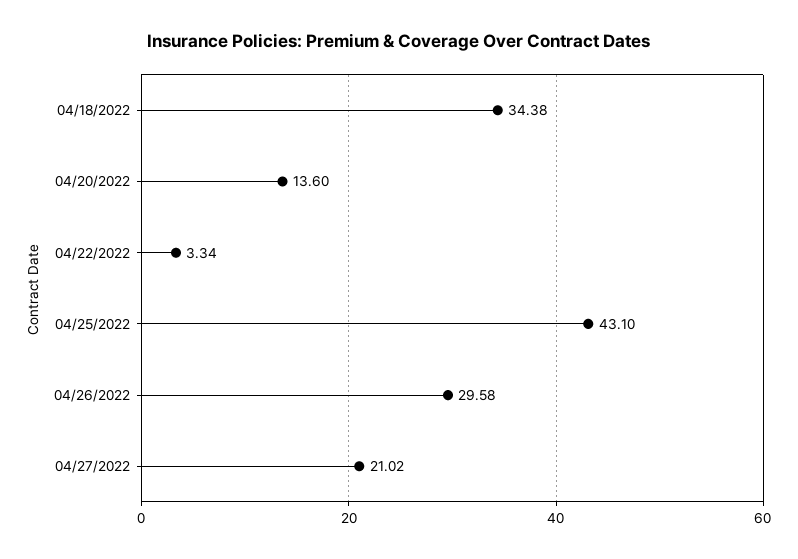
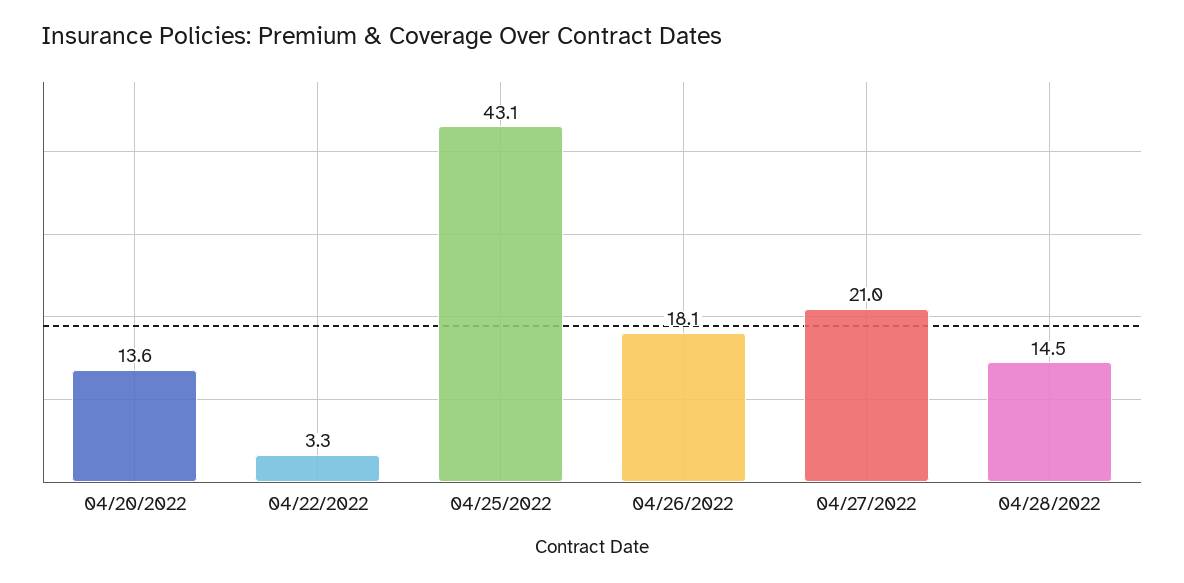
04/18/2022: 34.38 -> none
04/26/2022: 29.58 -> 18.1
04/28/2022: none -> 14.5

